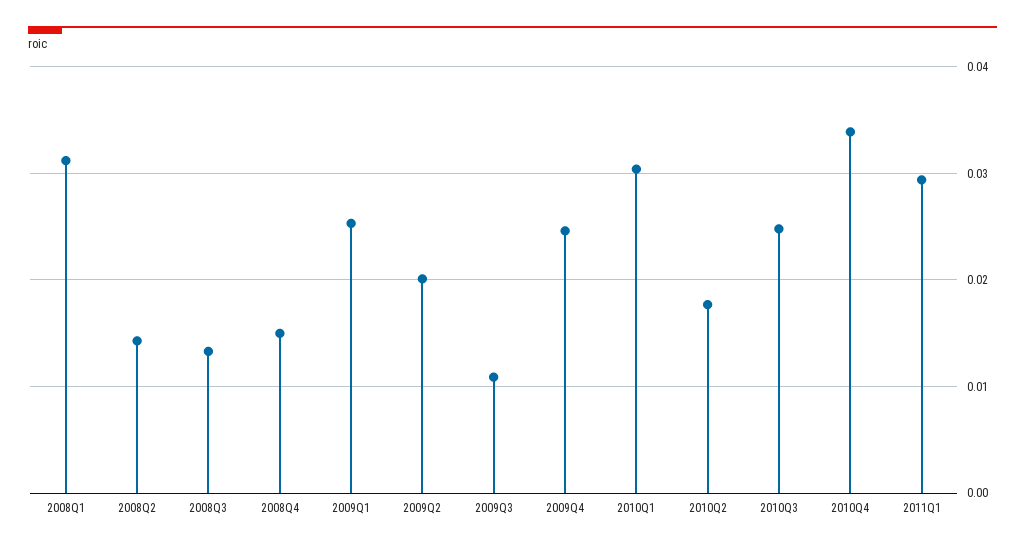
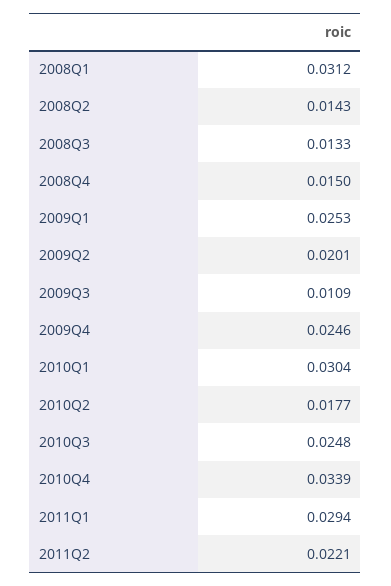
2011Q2: none -> 0.0221

